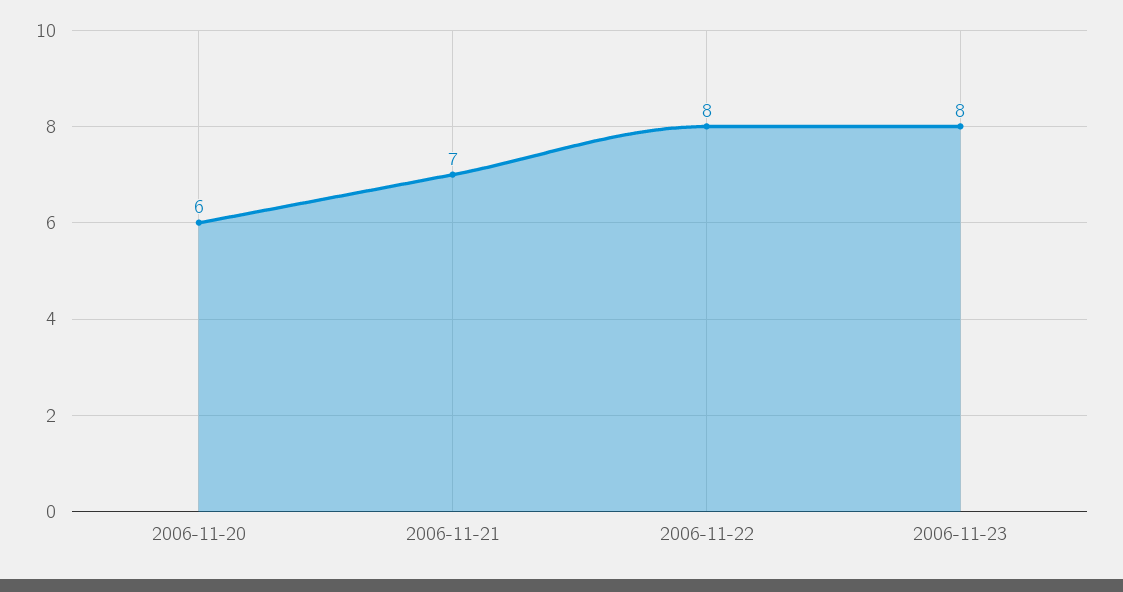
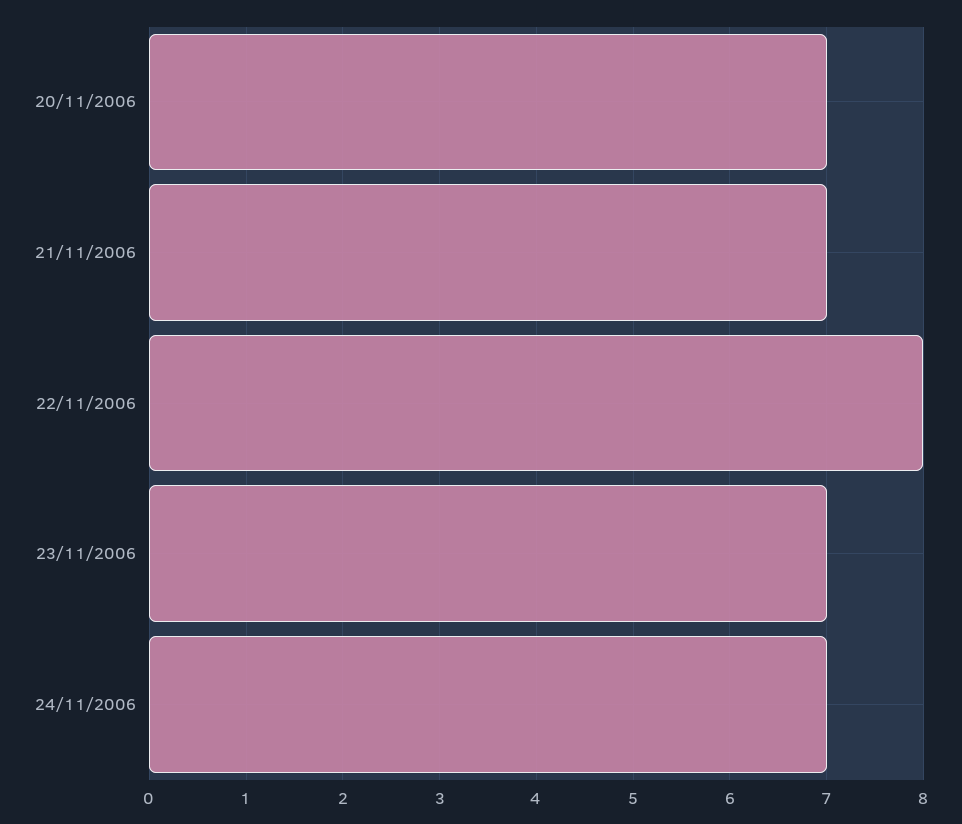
2006-11-20: 6 -> 7
2006-11-23: 8 -> 7
24/11/2006: none -> 7

